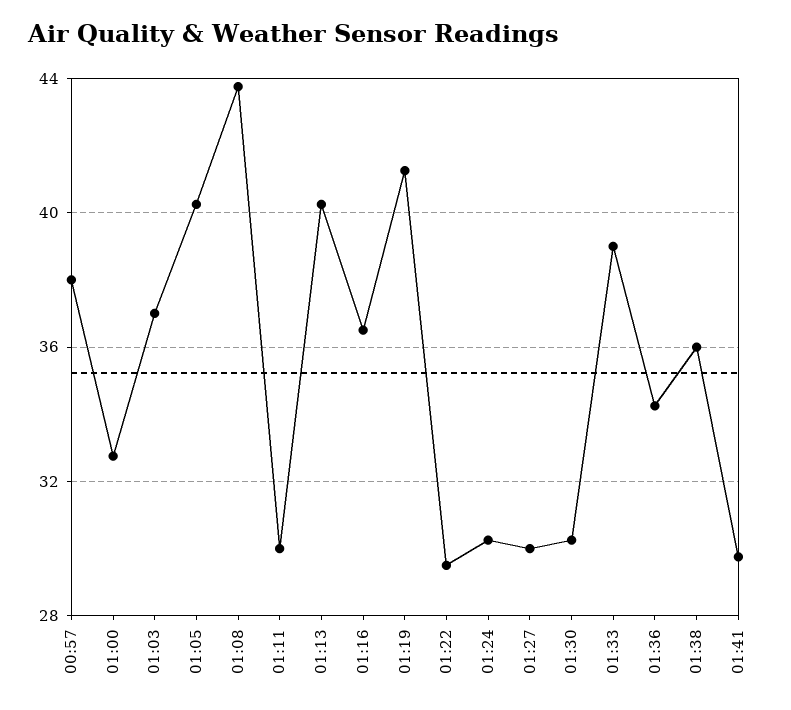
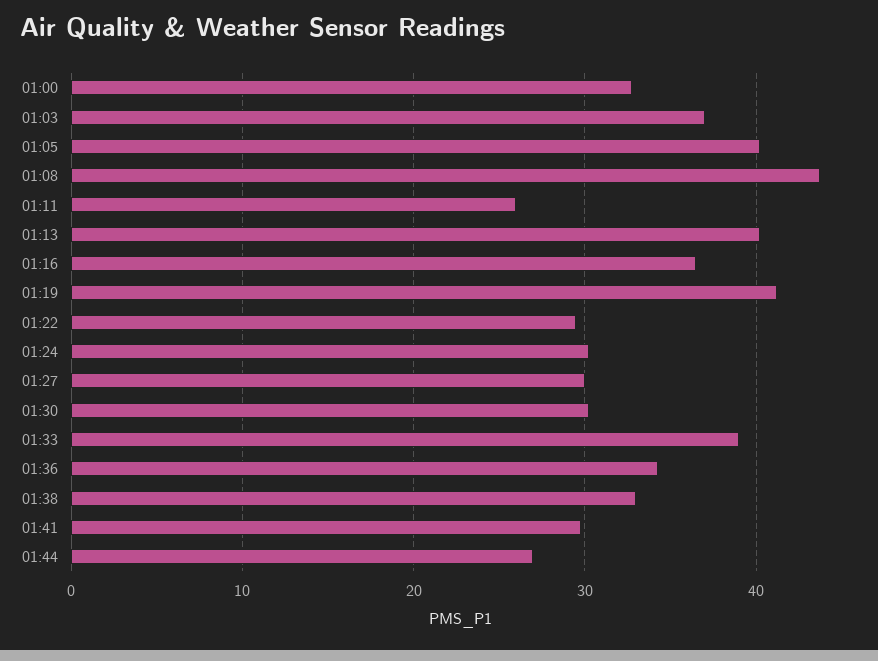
00:57: 38 -> none
01:11: 30 -> 26
01:38: 36 -> 33
01:44: none -> 27

